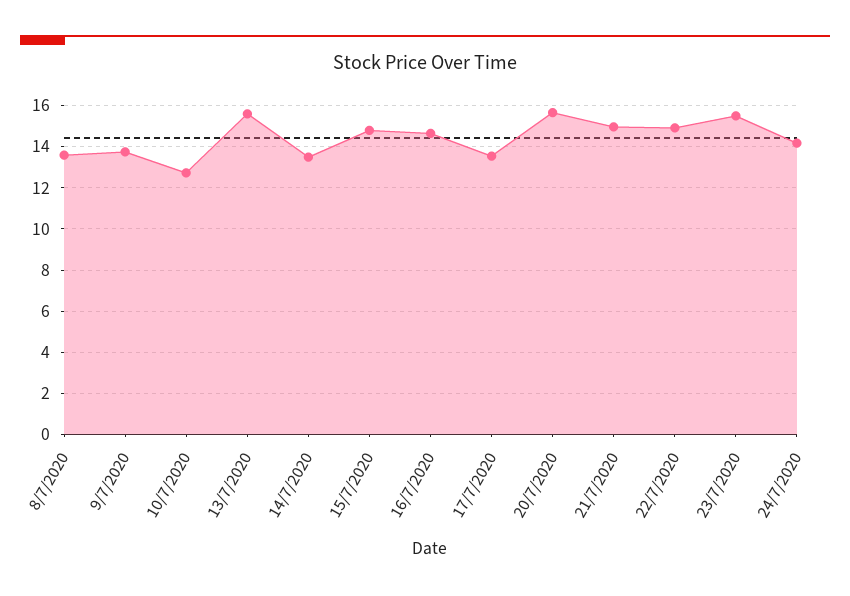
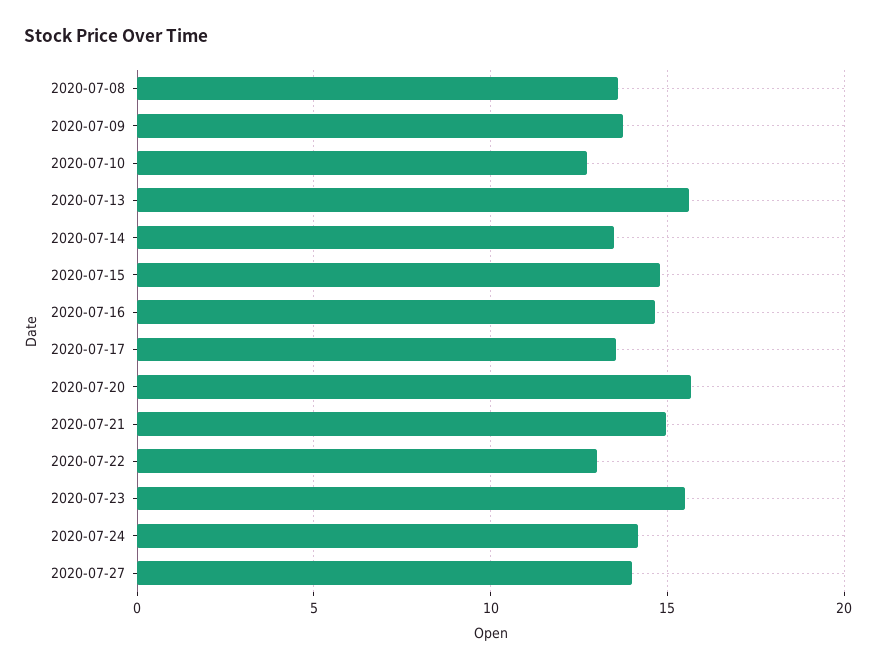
22/7/2020: 15 -> 13
2020-07-27: none -> 14

